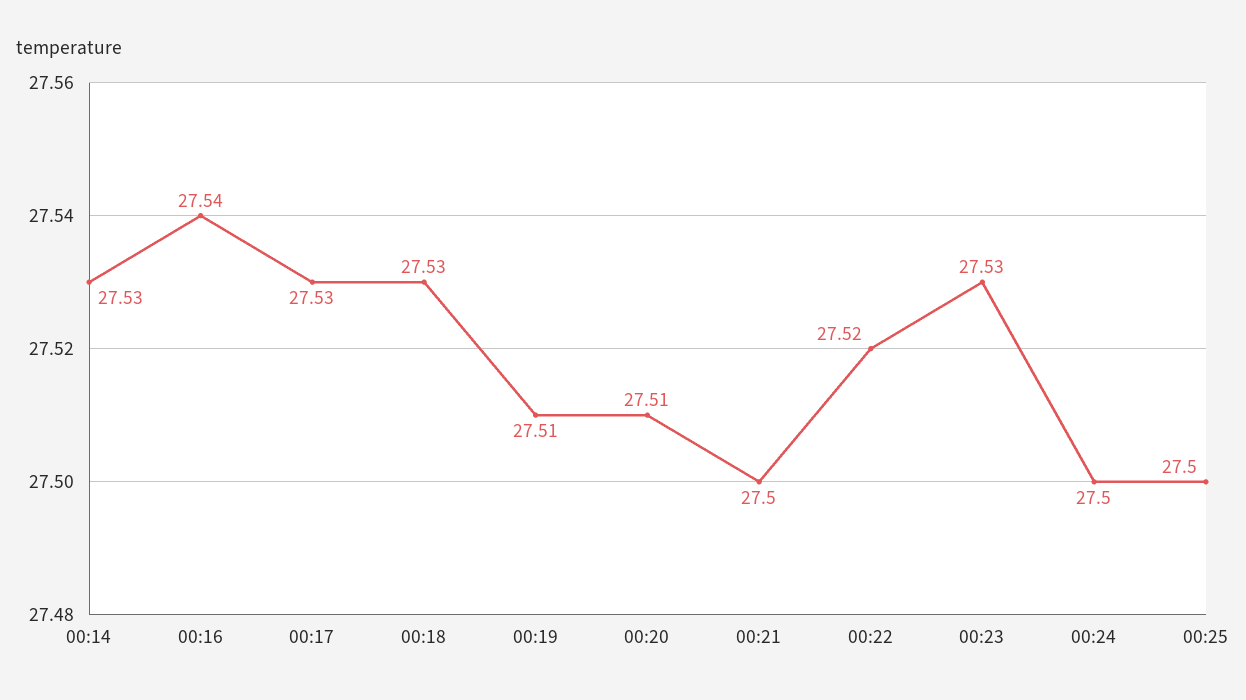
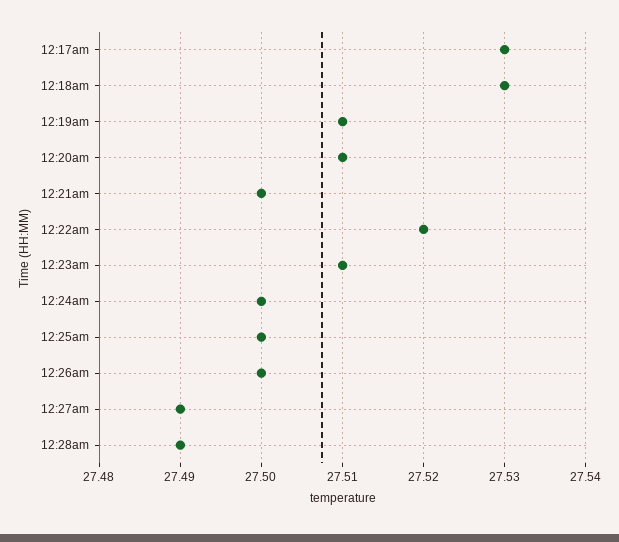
00:14: 27.53 -> none
00:16: 27.54 -> none
00:23: 27.53 -> 27.51
12:26am: none -> 27.5
12:27am: none -> 27.49
12:28am: none -> 27.49

